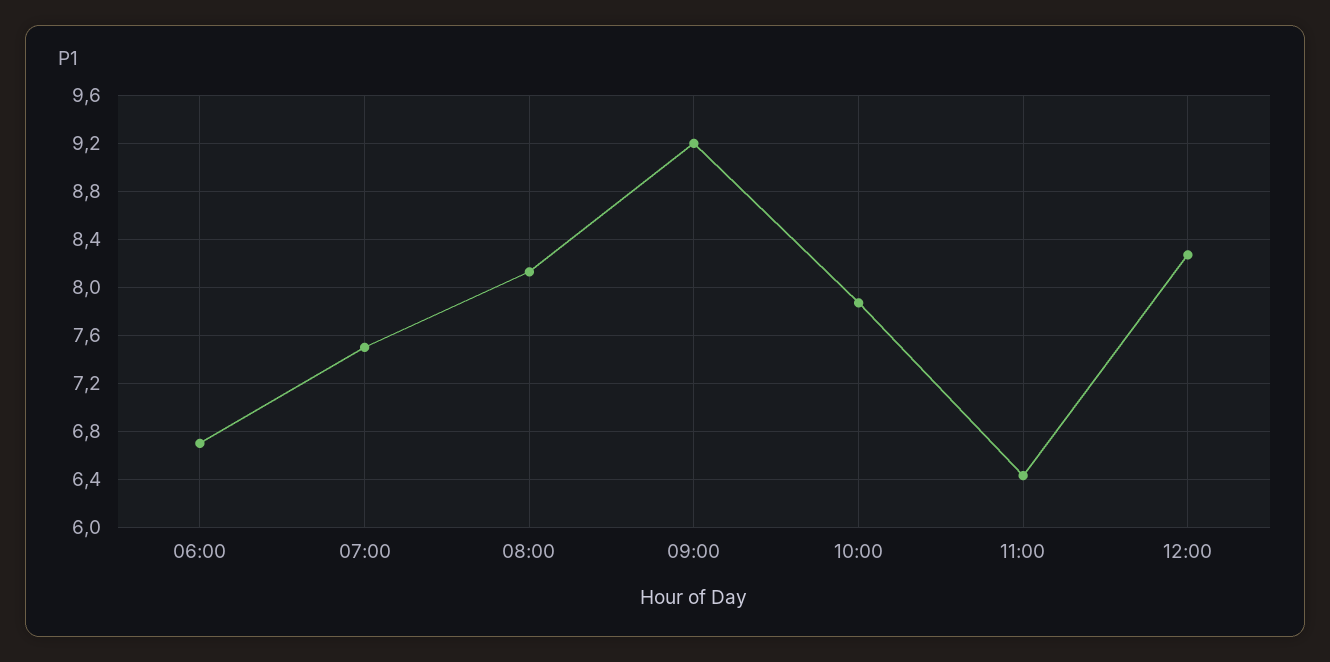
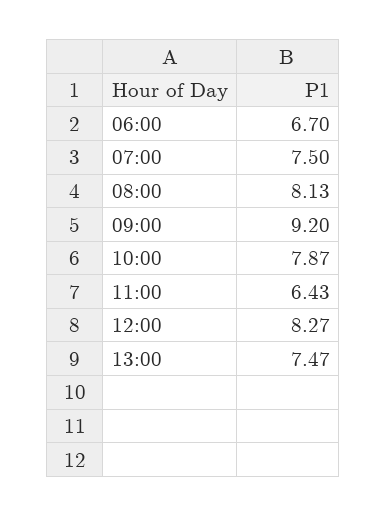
13:00: none -> 7.47

